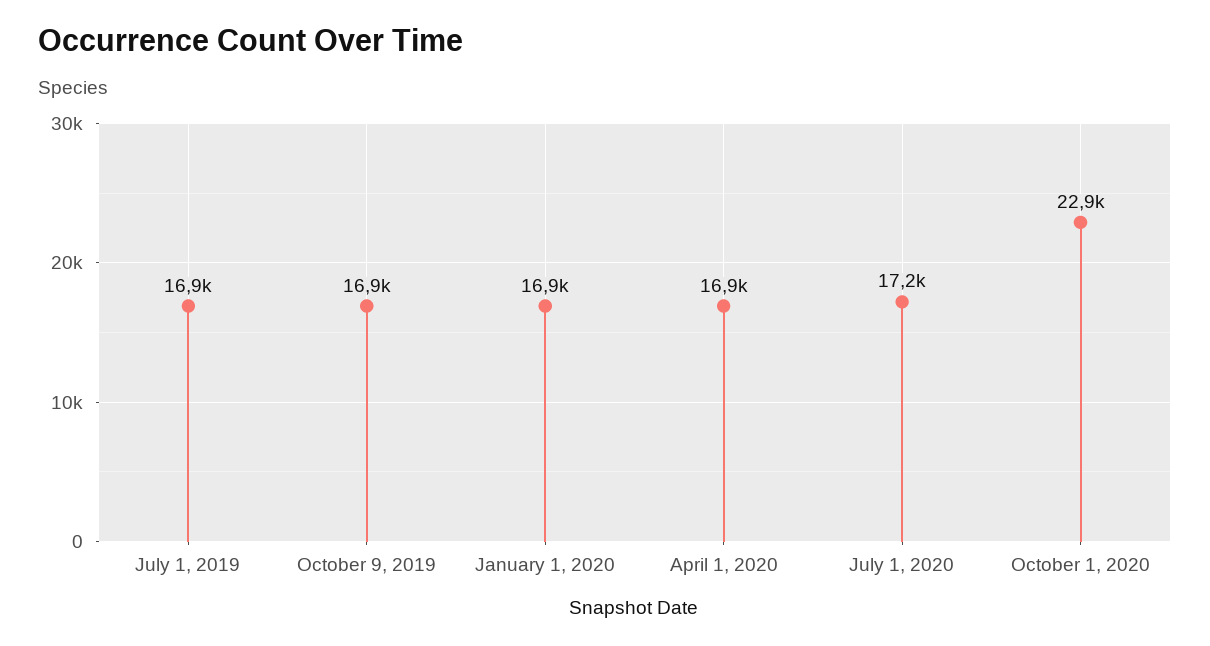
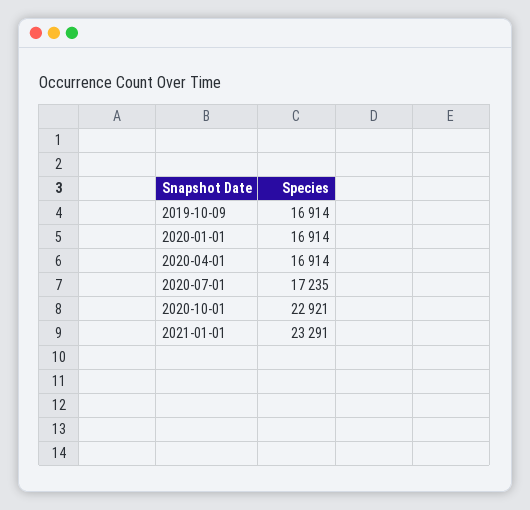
July 1, 2019: 16900 -> none
2021-01-01: none -> 23291

